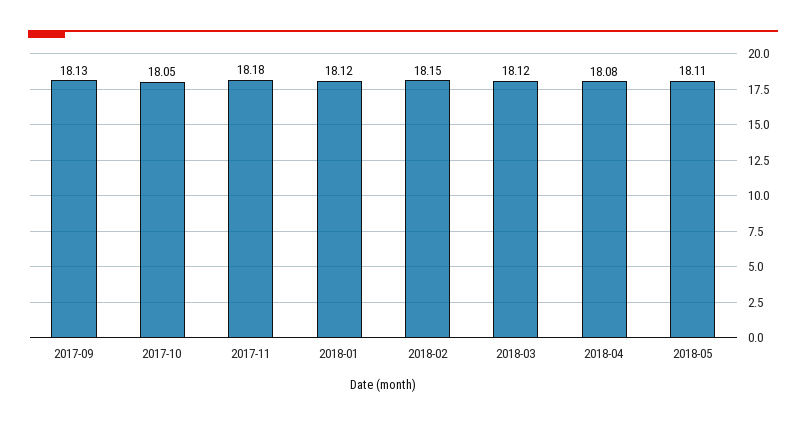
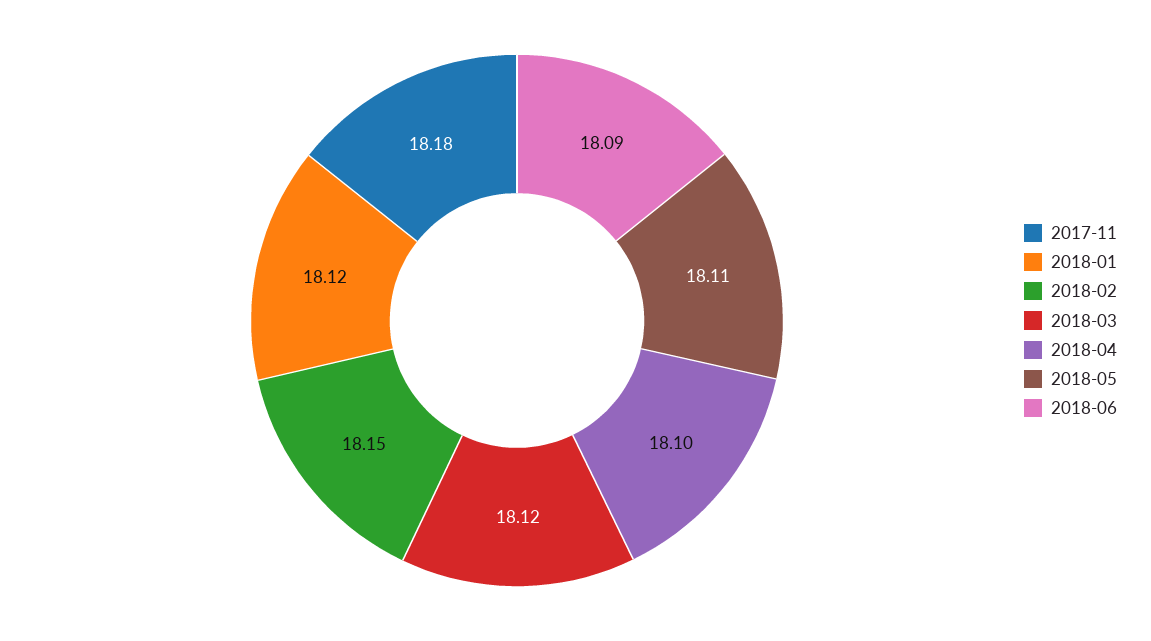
2017-09: 18.13 -> none
2017-10: 18.05 -> none
2018-04: 18.08 -> 18.1
2018-06: none -> 18.09

